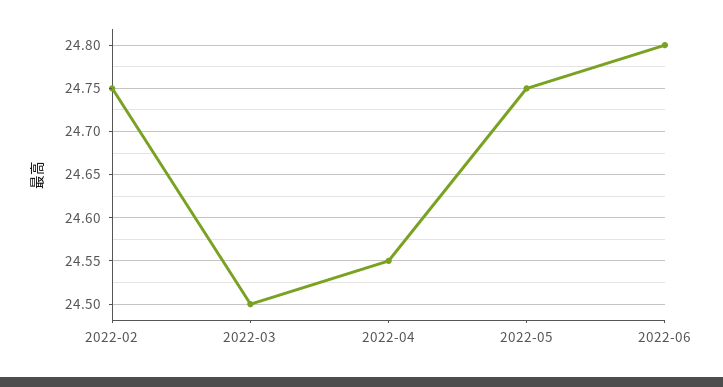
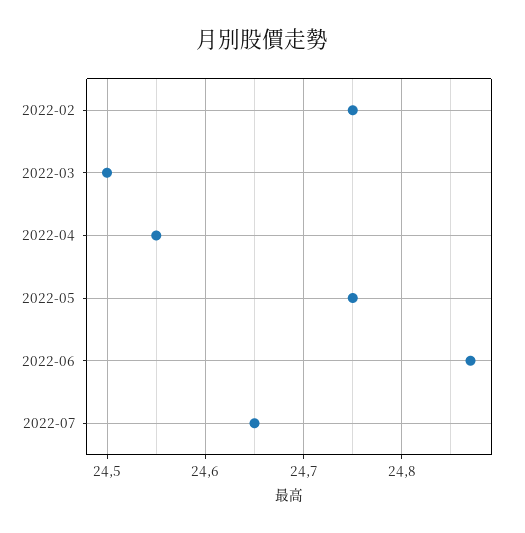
2022-06: 24.8 -> 24.87
2022-07: none -> 24.65

